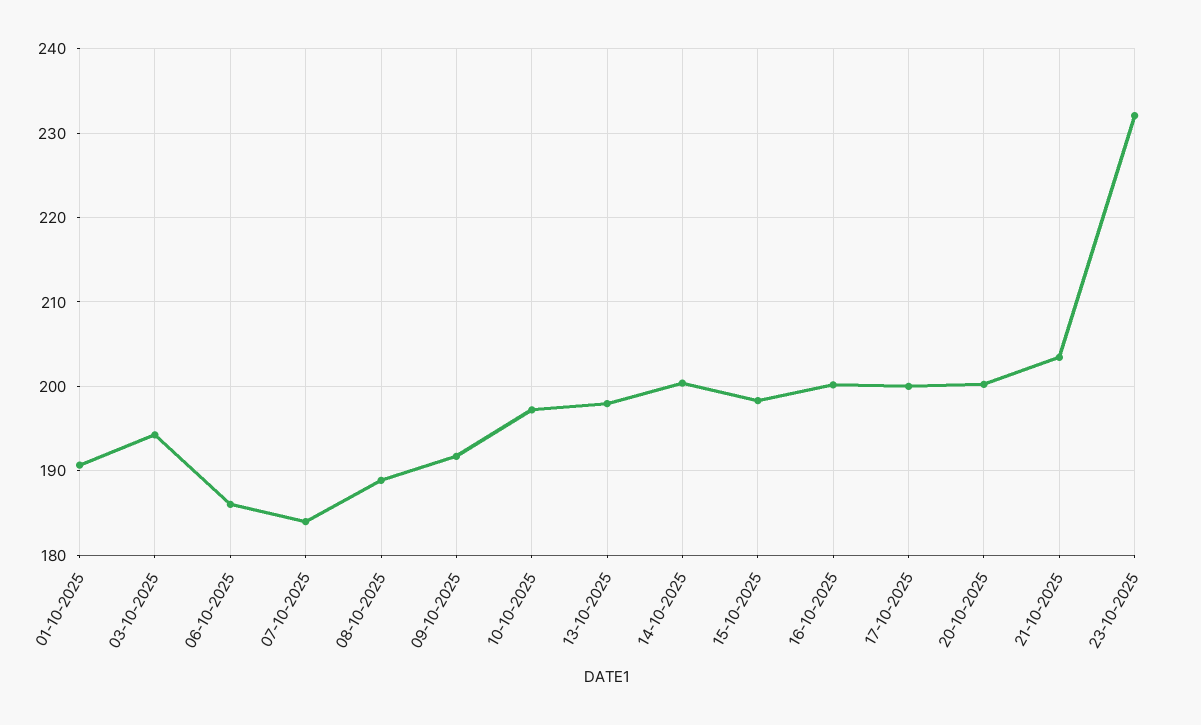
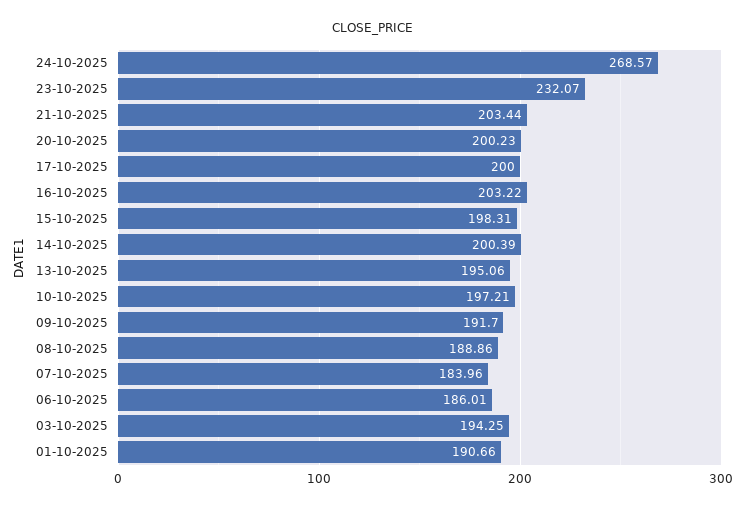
13-10-2025: 198 -> 195.06
16-10-2025: 200 -> 203.22
24-10-2025: none -> 268.57

